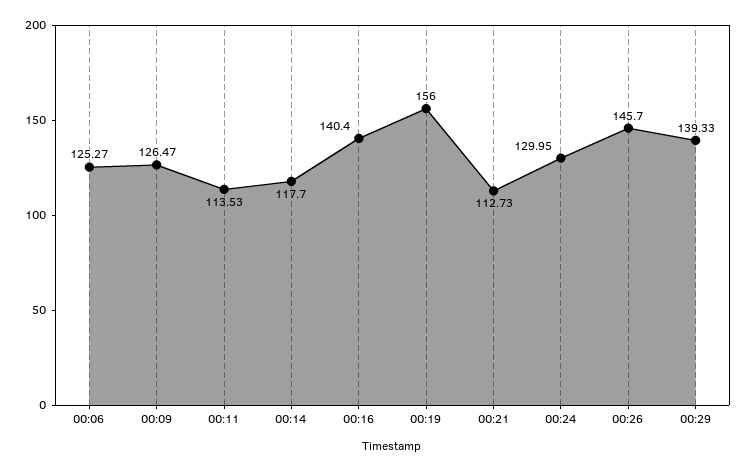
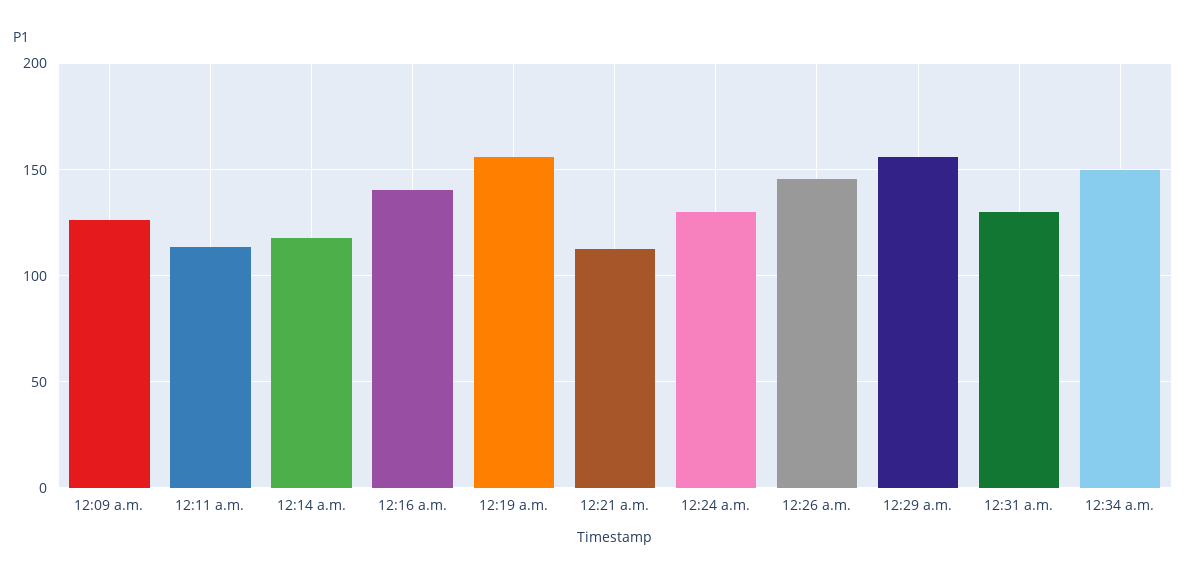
00:06: 125.27 -> none
00:29: 139.33 -> 155
12:31 a.m.: none -> 130
12:34 a.m.: none -> 150

